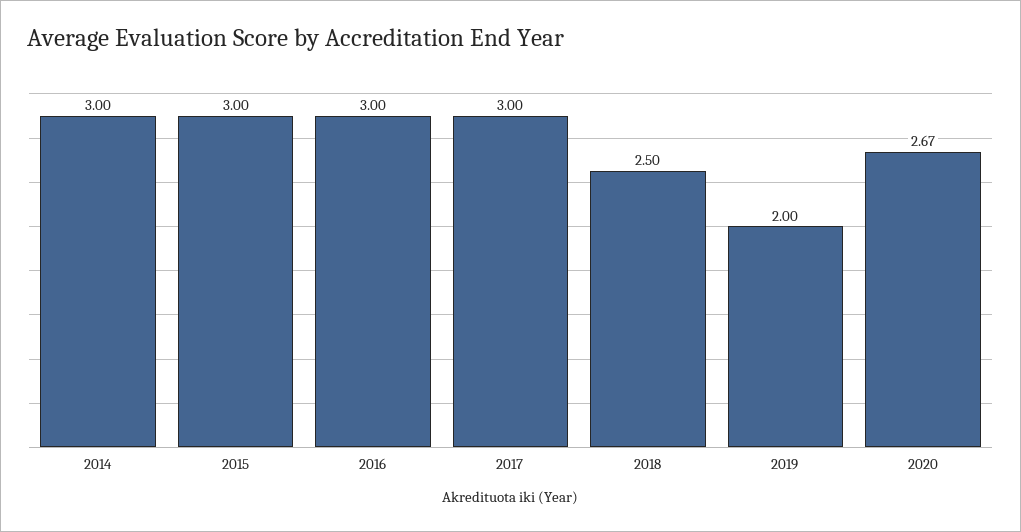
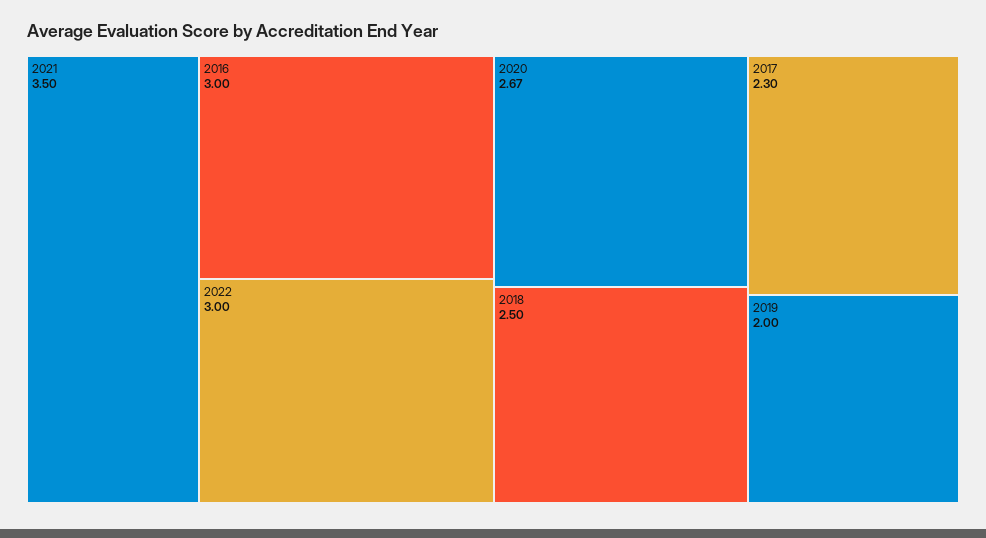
2014: 3 -> none
2015: 3 -> none
2017: 3 -> 2.3
2021: none -> 3.5
2022: none -> 3

